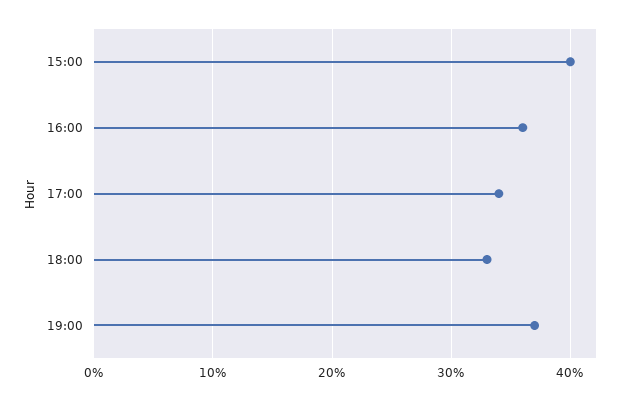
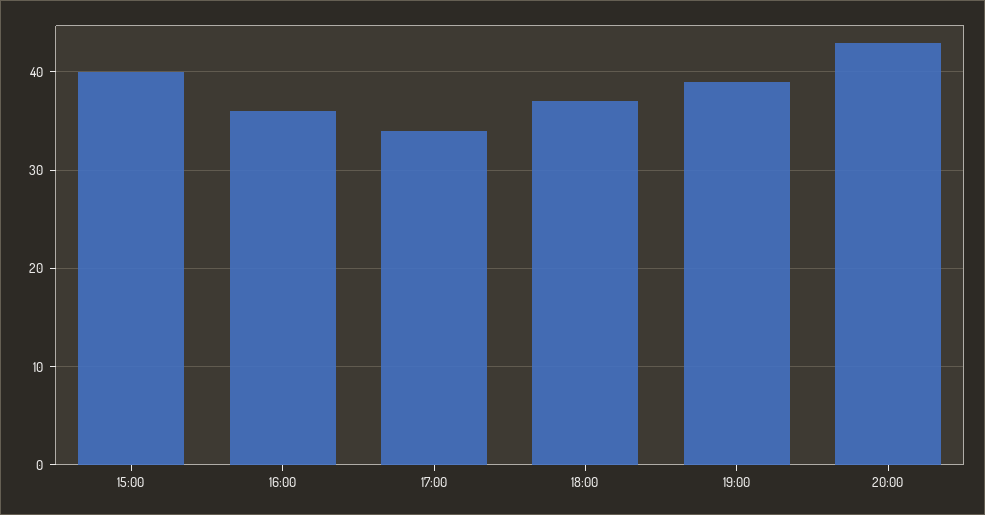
18:00: 33 -> 37
19:00: 37 -> 39
20:00: none -> 43

